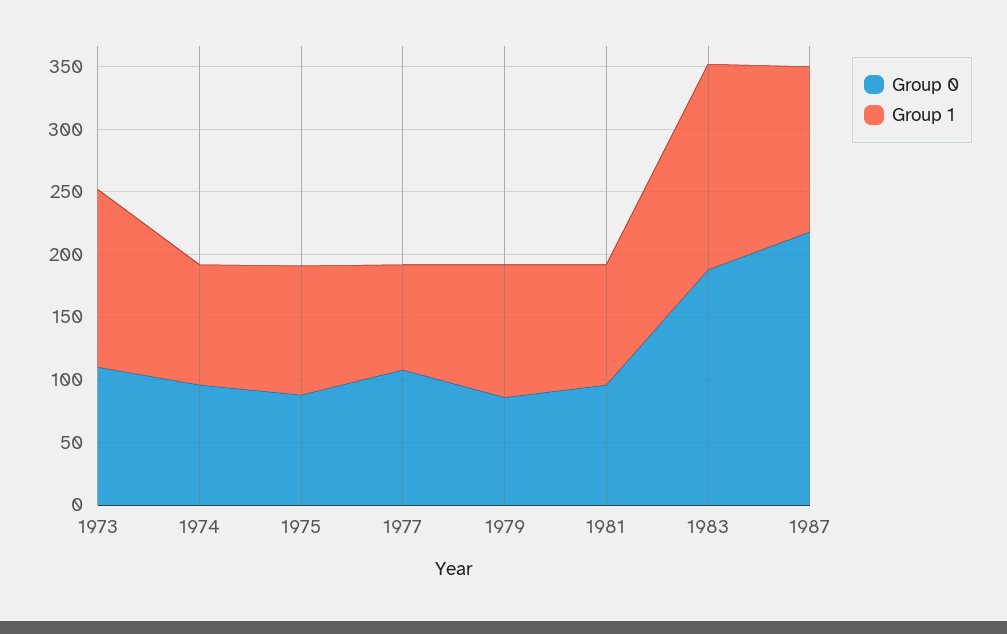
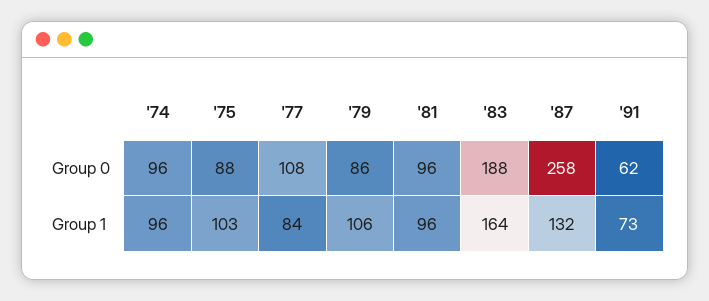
Group 0, 1973: 110 -> none
Group 1, 1973: 140 -> none
Group 0, 1987: 220 -> 258
Group 0, '91: none -> 62
Group 1, '91: none -> 73

